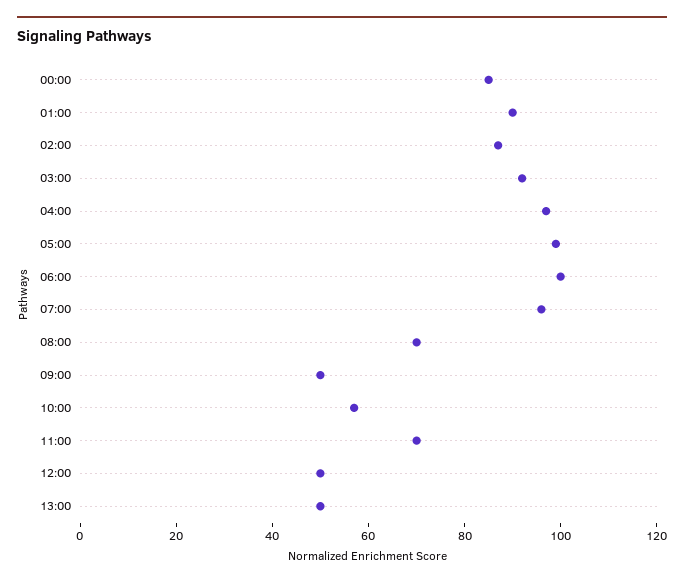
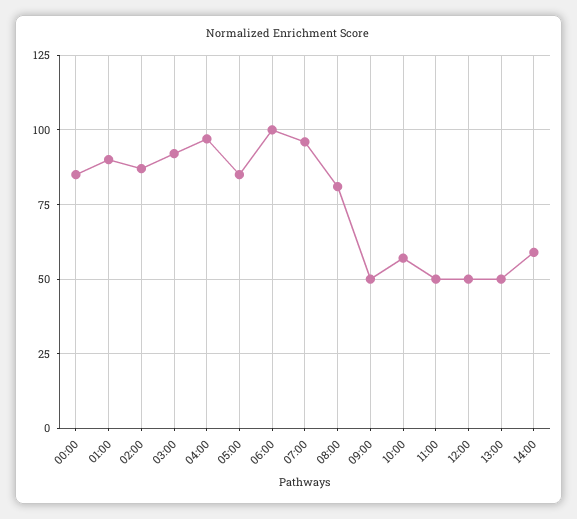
05:00: 100 -> 85
08:00: 70 -> 80
11:00: 70 -> 50
14:00: none -> 60

